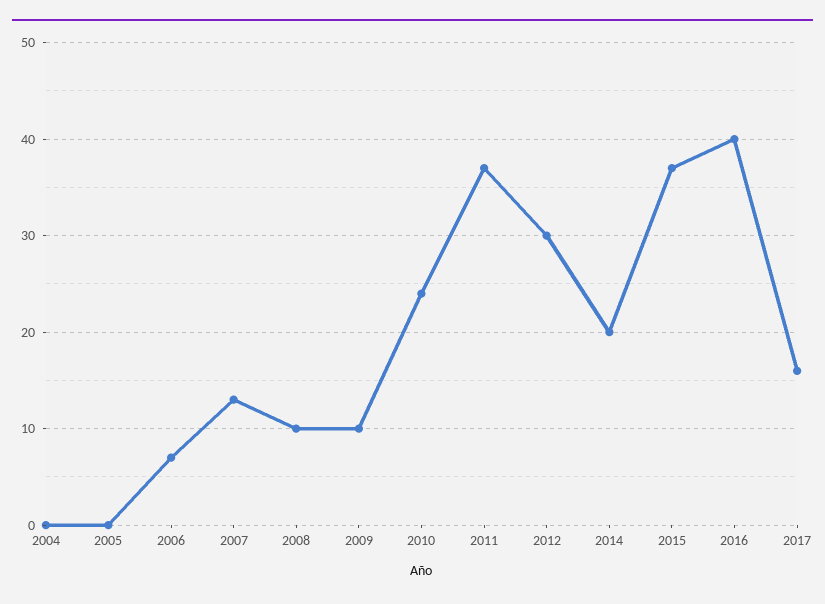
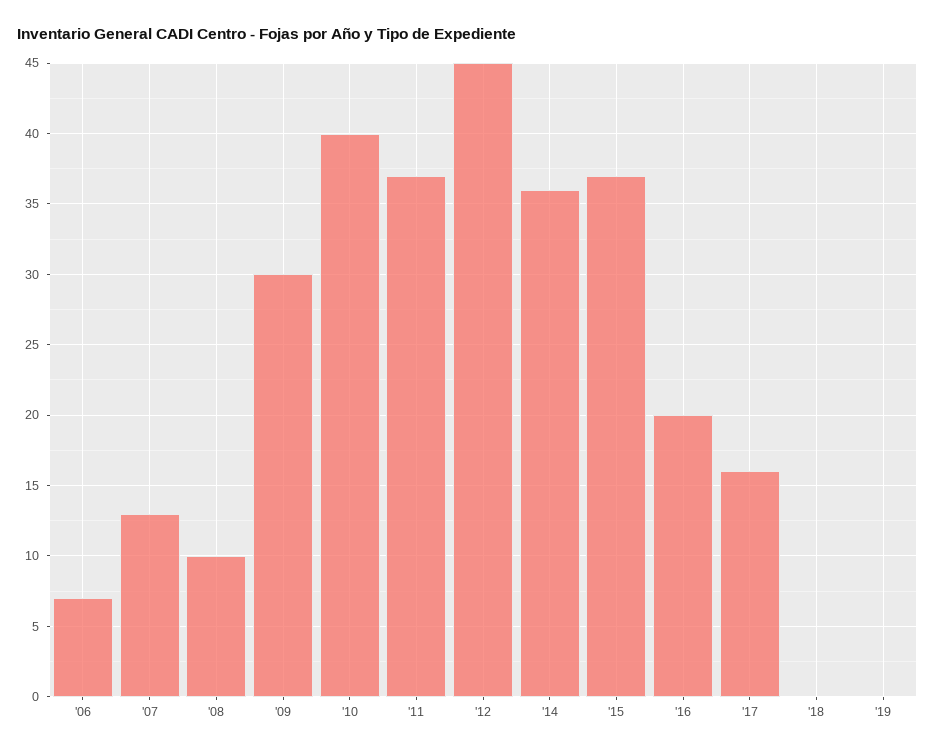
2004: 0 -> none
2005: 0 -> none
2009: 10 -> 30
2010: 24 -> 40
2012: 30 -> 45
2014: 20 -> 36
2016: 40 -> 20
'18: none -> 0
'19: none -> 0

